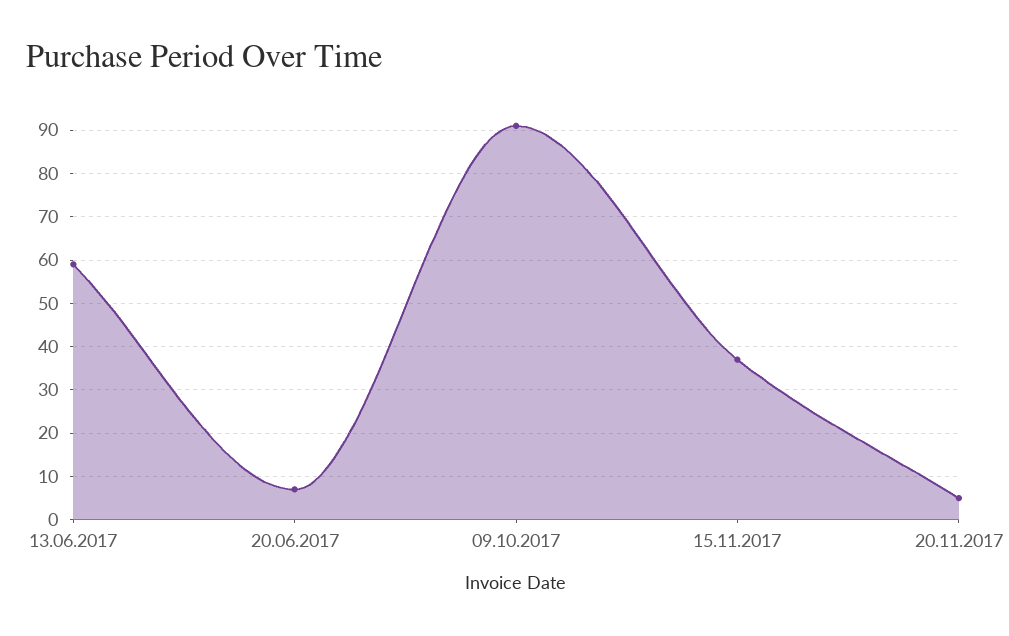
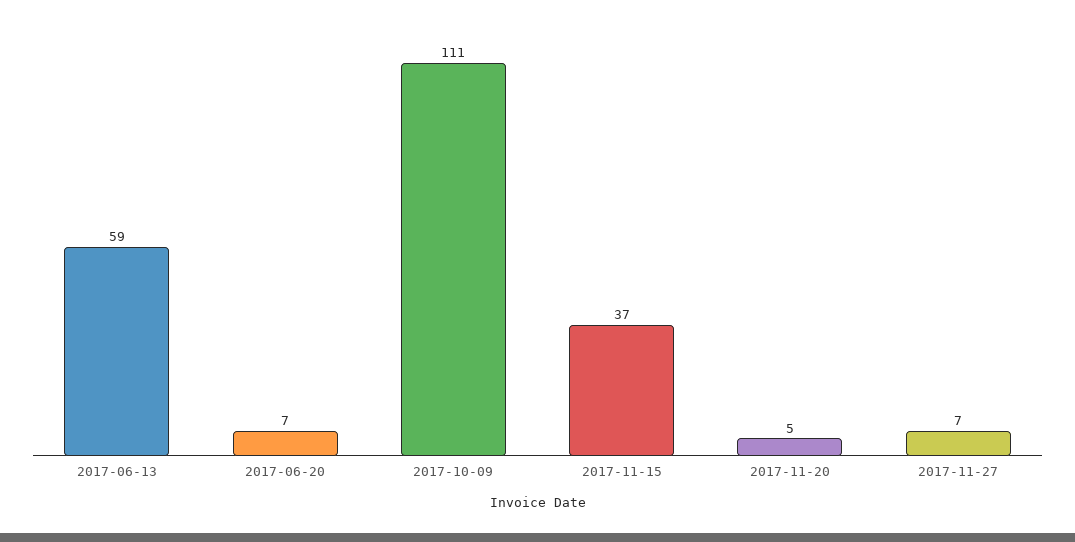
09.10.2017: 90 -> 111
2017-11-27: none -> 7

